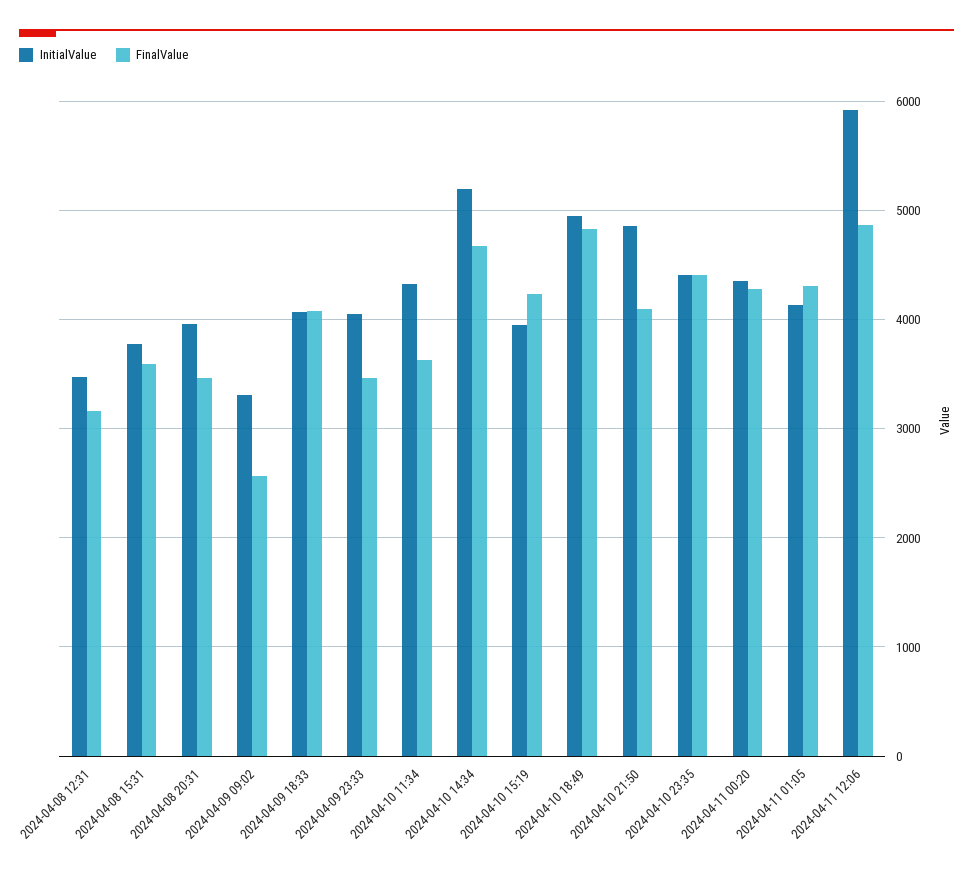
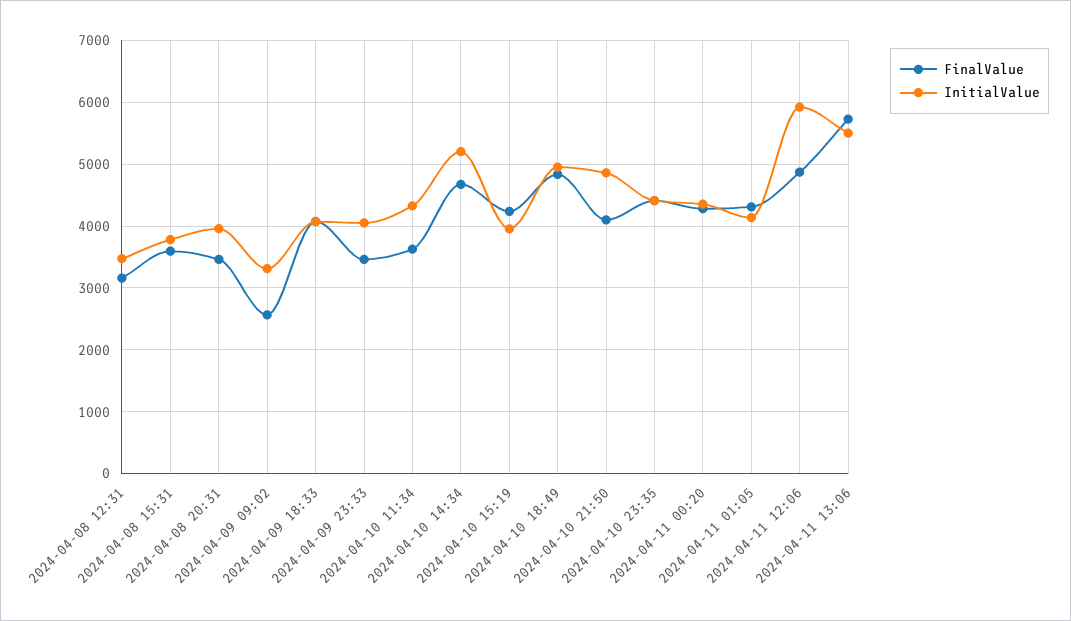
FinalValue, 2024-04-11 13:06: none -> 5700
InitialValue, 2024-04-11 13:06: none -> 5500

